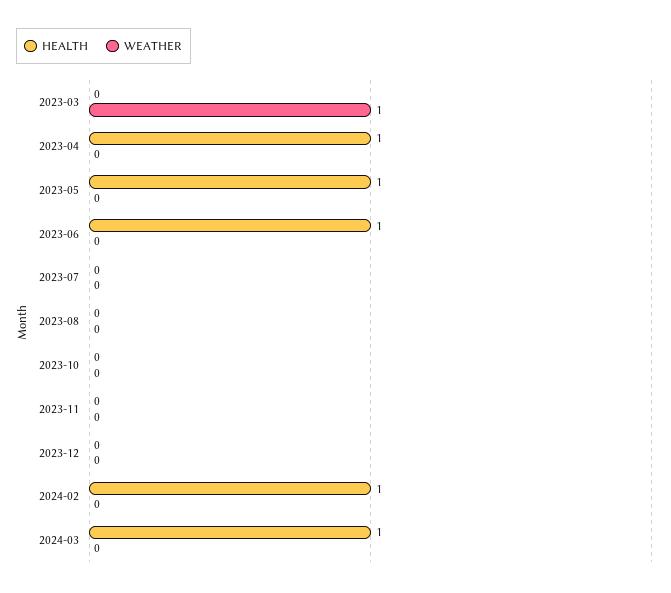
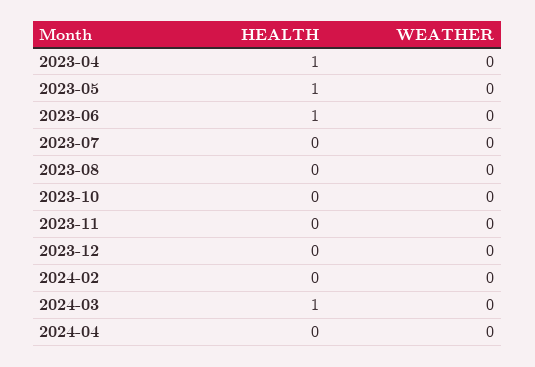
HEALTH, 2023-03: 0 -> none
WEATHER, 2023-03: 1 -> none
HEALTH, 2024-02: 1 -> 0
HEALTH, 2024-04: none -> 0
WEATHER, 2024-04: none -> 0

